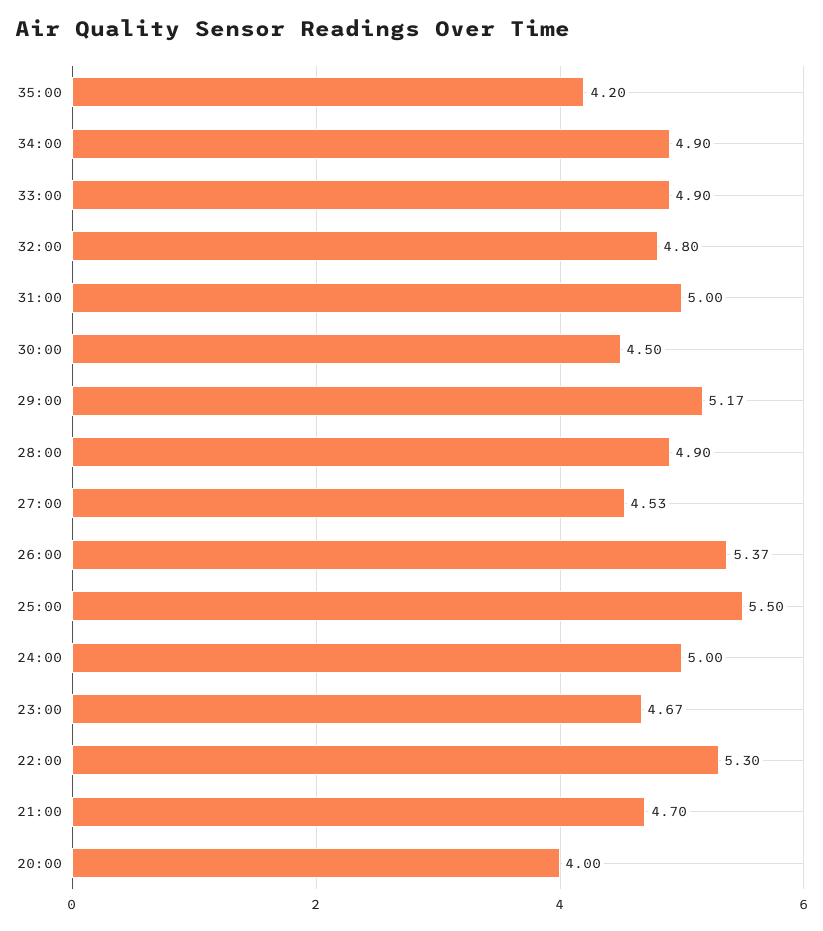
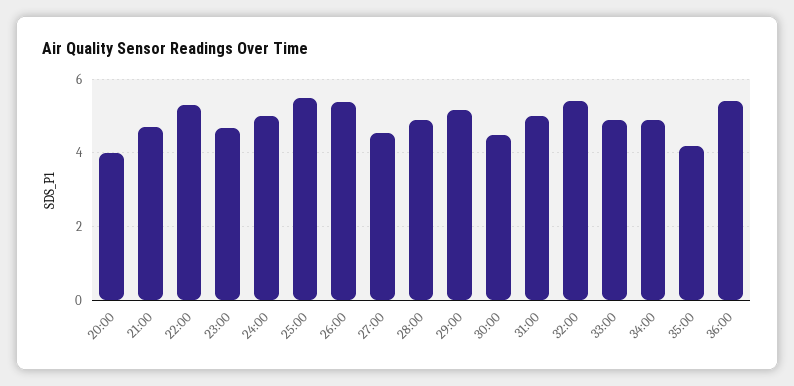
32:00: 4.8 -> 5.4
36:00: none -> 5.4

